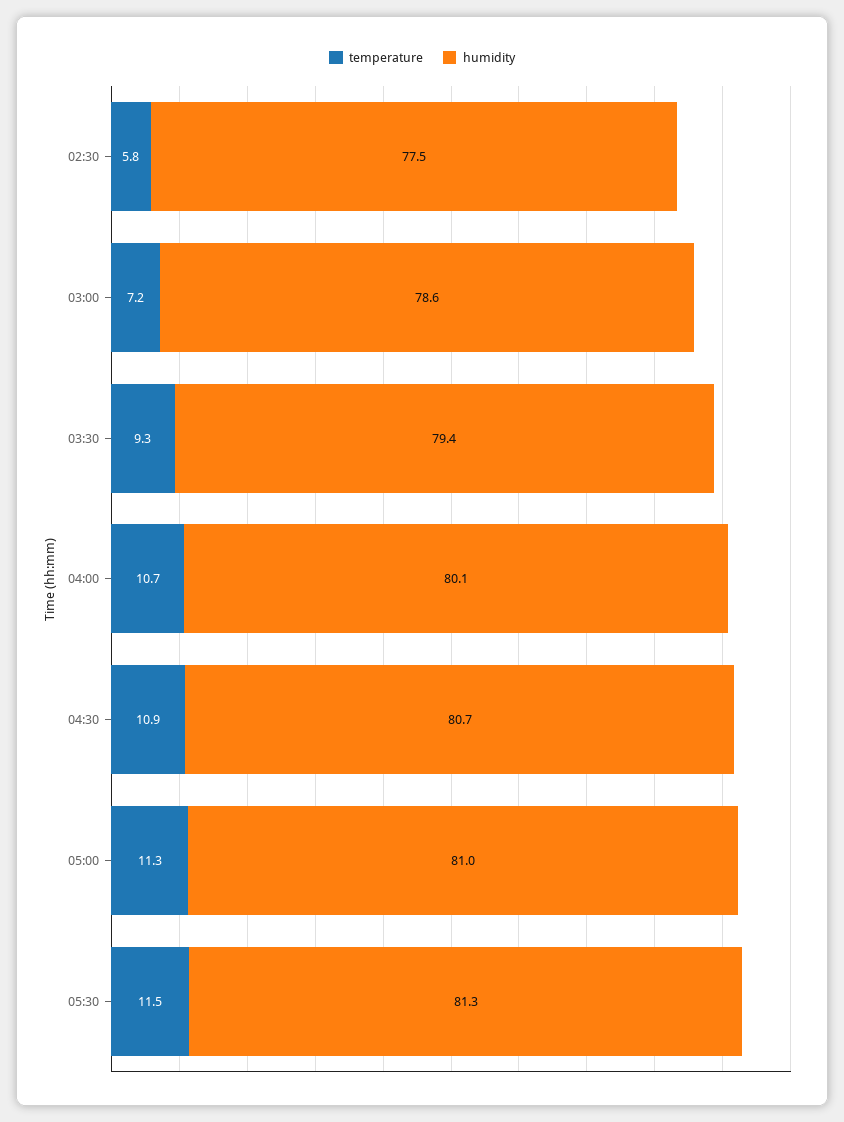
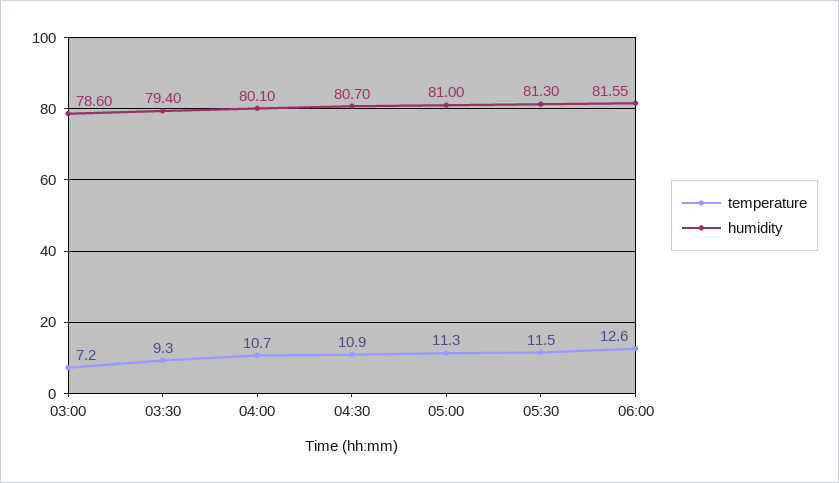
temperature, 02:30: 5.8 -> none
humidity, 02:30: 77.5 -> none
temperature, 06:00: none -> 12.6
humidity, 06:00: none -> 81.55

